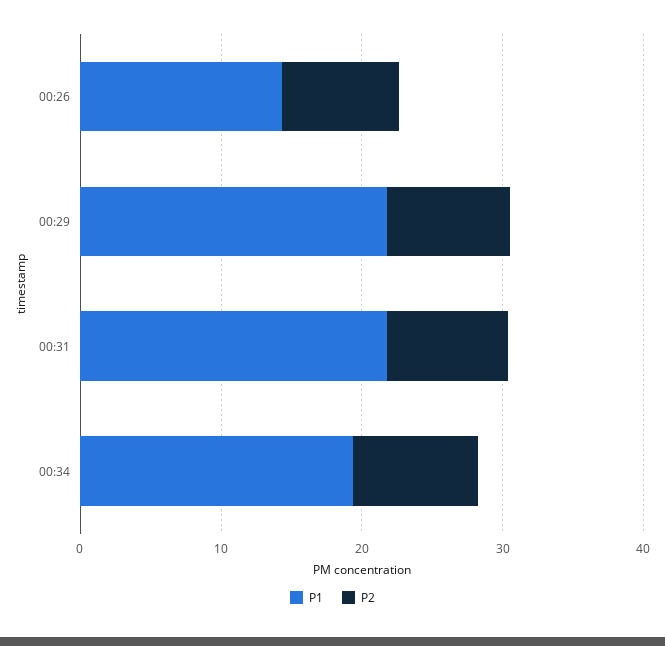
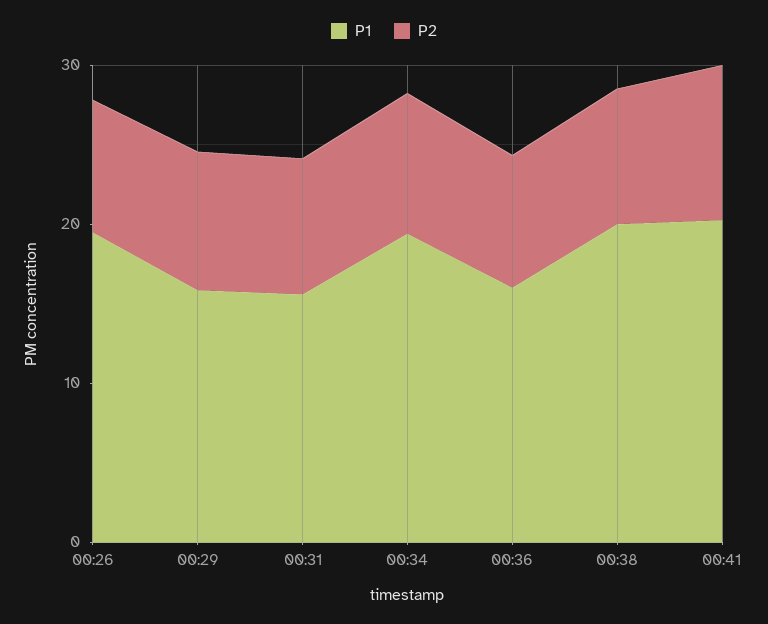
P1, 00:26: 14 -> 20
P1, 00:29: 22 -> 16
P1, 00:31: 22 -> 16
P1, 00:36: none -> 16
P2, 00:36: none -> 8
P1, 00:38: none -> 20
P2, 00:38: none -> 8
P1, 00:41: none -> 20
P2, 00:41: none -> 10

